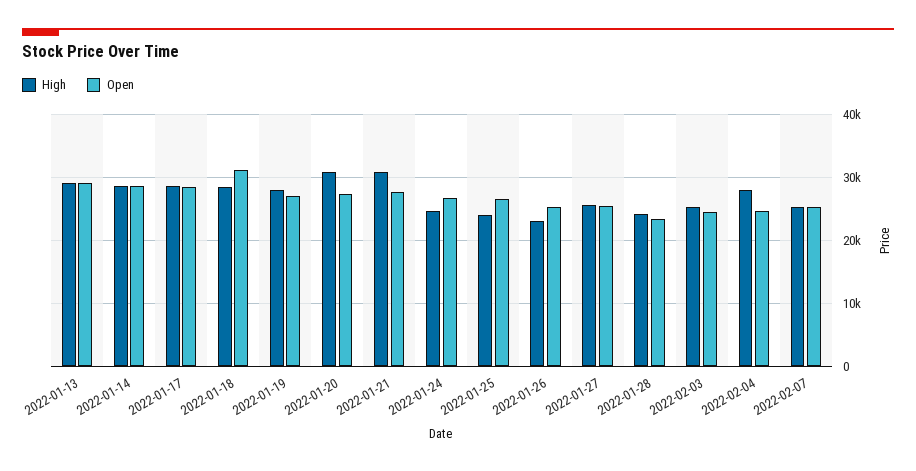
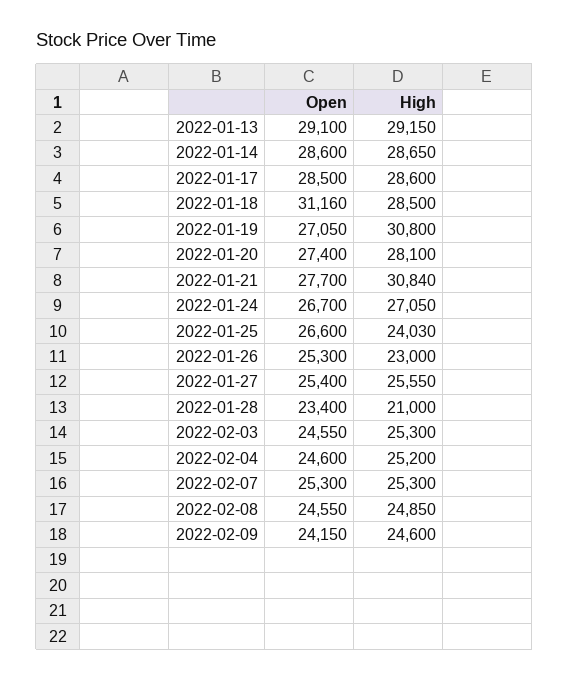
High, 2022-01-19: 28000 -> 30800
High, 2022-01-20: 31000 -> 28100
High, 2022-01-24: 25000 -> 27050
High, 2022-01-28: 24000 -> 21000
High, 2022-02-04: 28000 -> 25200
Open, 2022-02-08: none -> 24550
High, 2022-02-08: none -> 24850
Open, 2022-02-09: none -> 24150
High, 2022-02-09: none -> 24600

